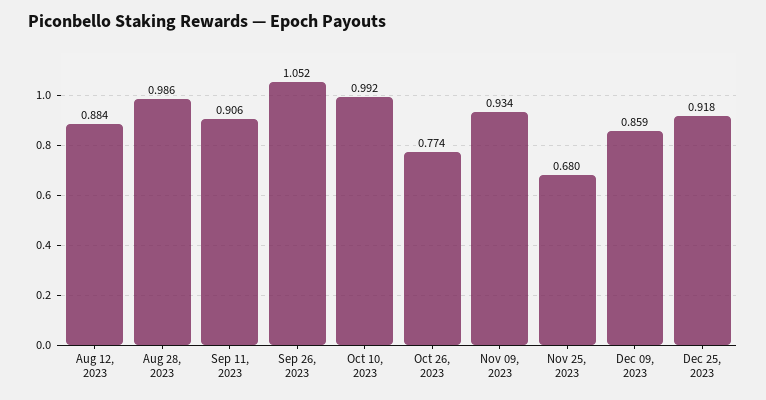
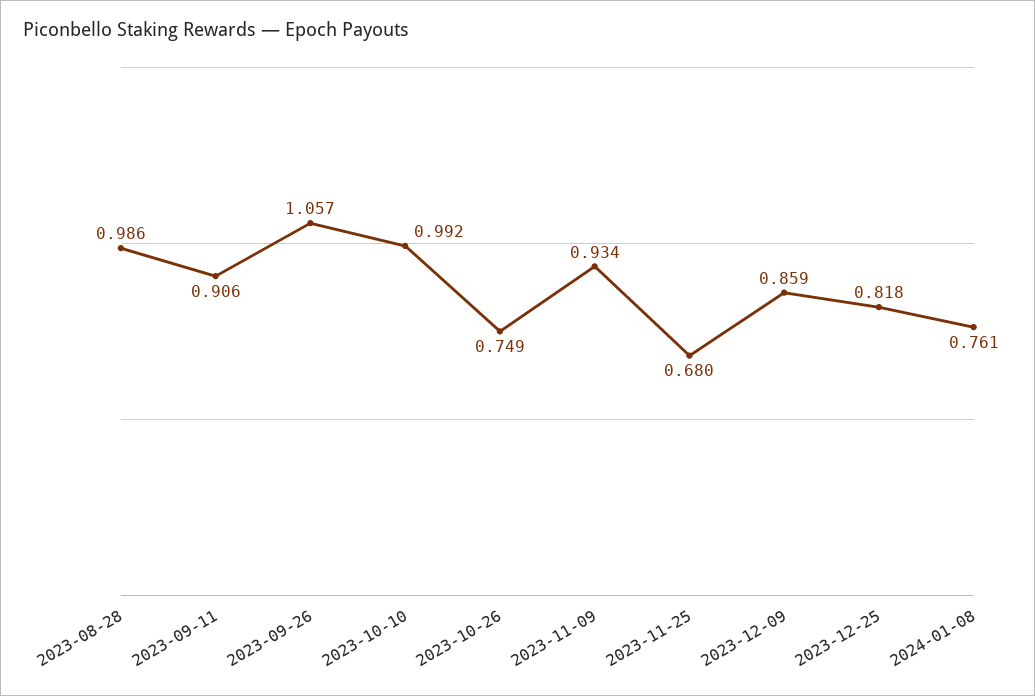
Aug 12, 2023: 0.884 -> none
Sep 26, 2023: 1.052 -> 1.057
Oct 26, 2023: 0.774 -> 0.749
Dec 25, 2023: 0.918 -> 0.818
2024-01-08: none -> 0.761

